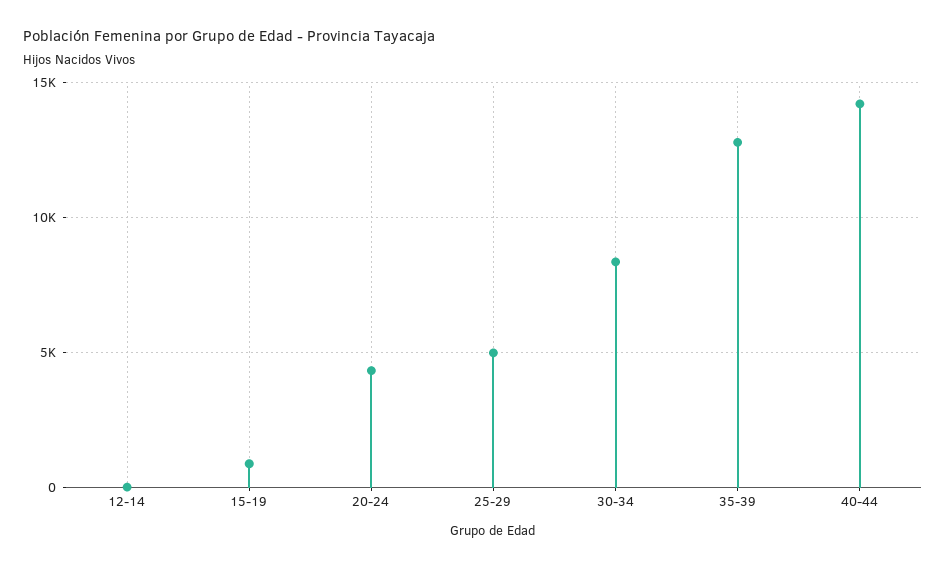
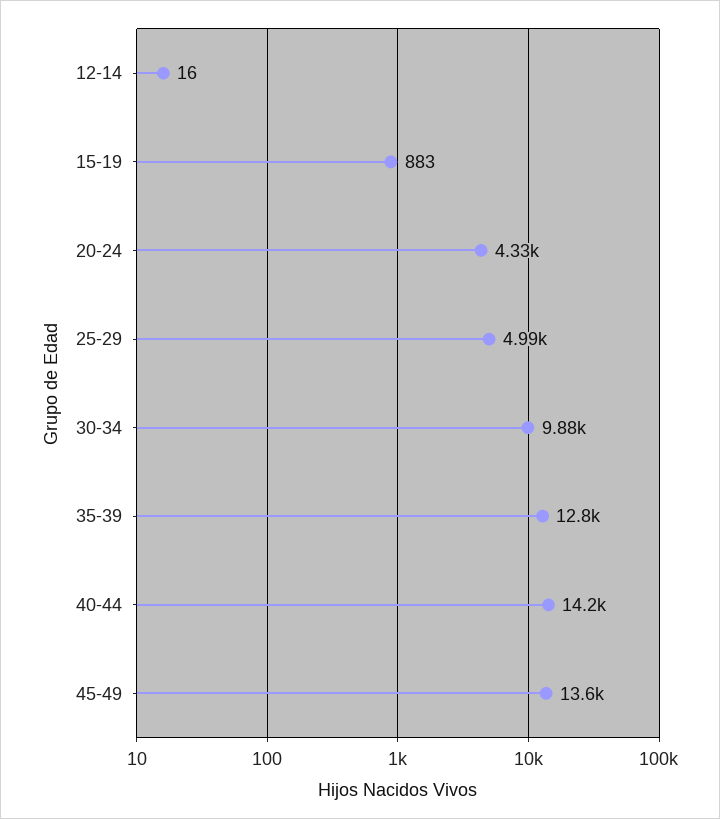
30-34: 8500 -> 9880
45-49: none -> 13600

